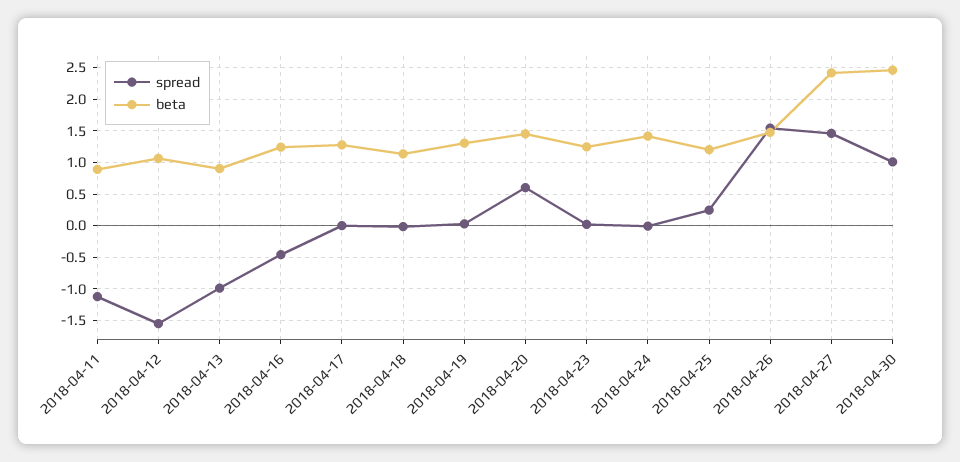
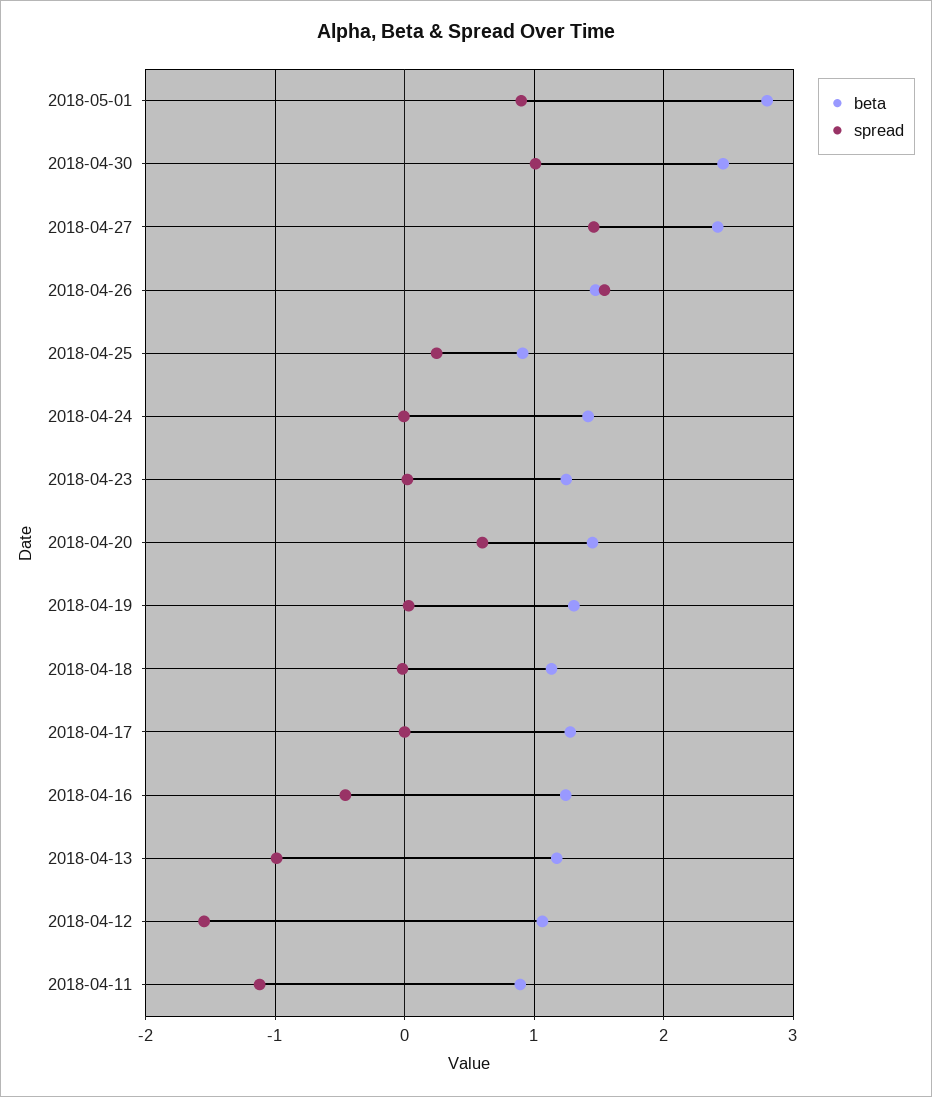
beta, 2018-04-13: 0.9 -> 1.2
beta, 2018-04-25: 1.2 -> 0.9
beta, 2018-05-01: none -> 2.8
spread, 2018-05-01: none -> 0.9

